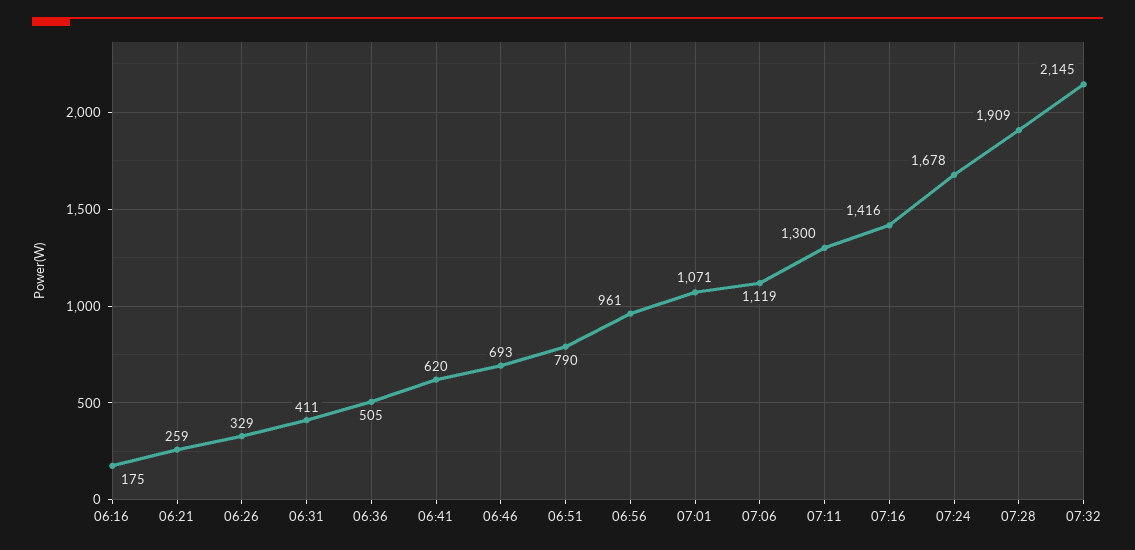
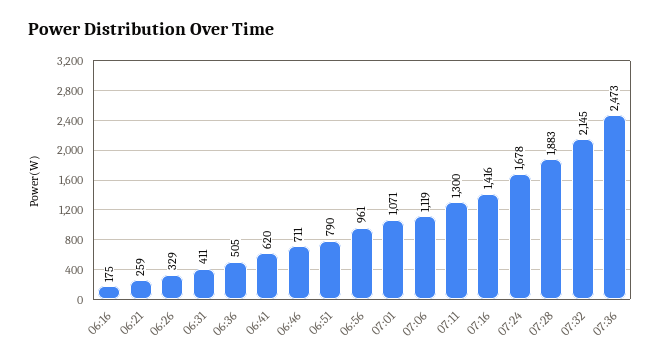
06:46: 693 -> 711
07:28: 1909 -> 1883
07:36: none -> 2473

